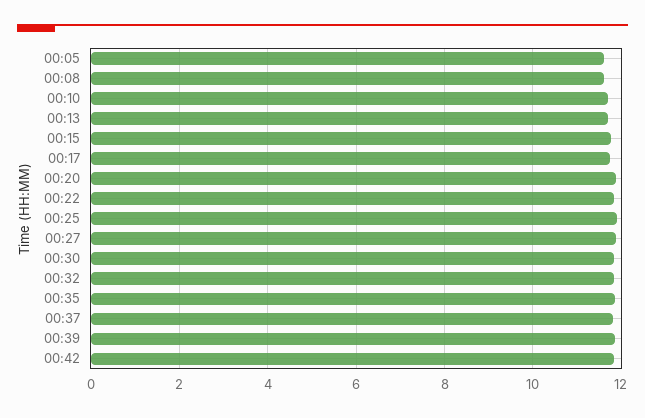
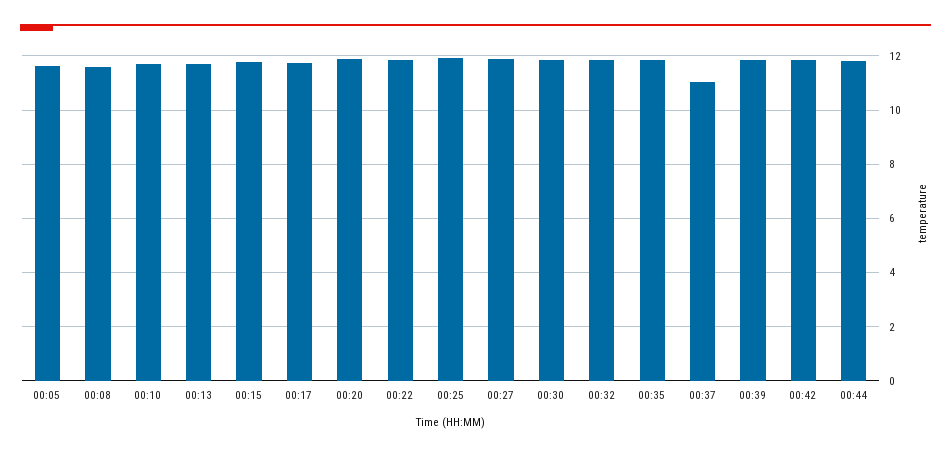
00:37: 11.8 -> 11
00:44: none -> 11.75

